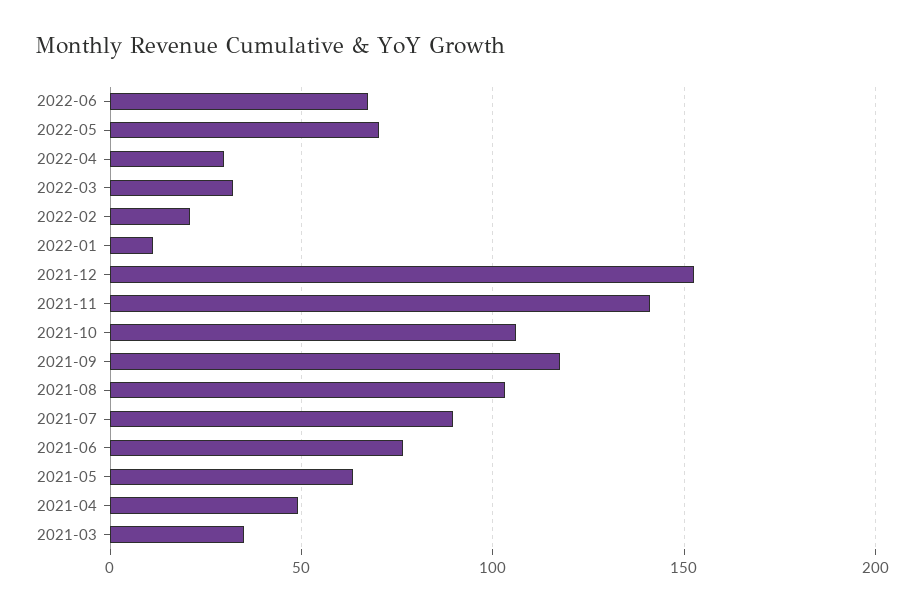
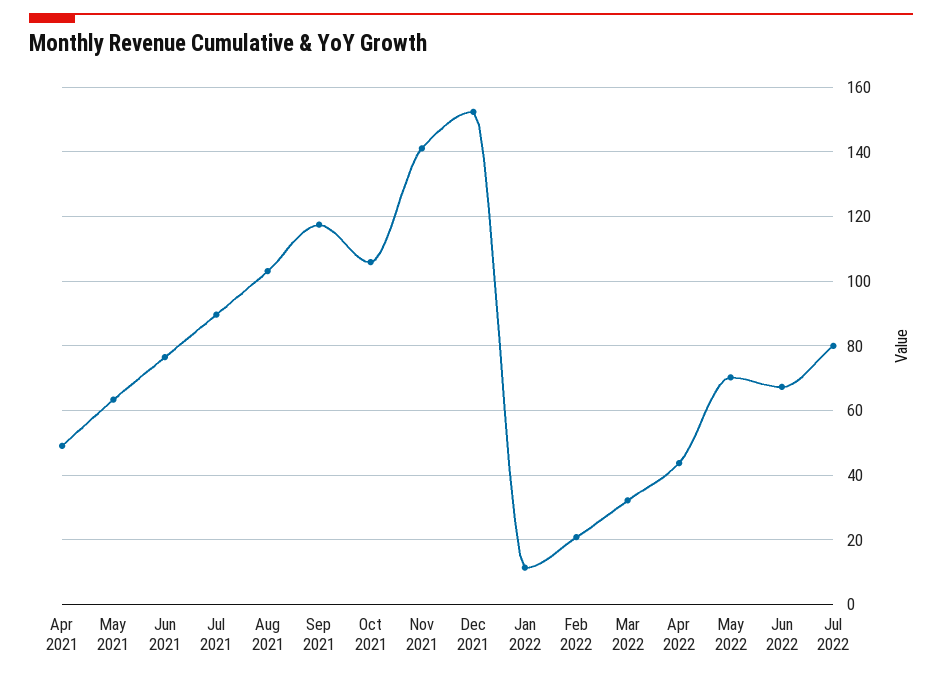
2022-04: 30 -> 44
2021-03: 35 -> none
Jul 2022: none -> 80

